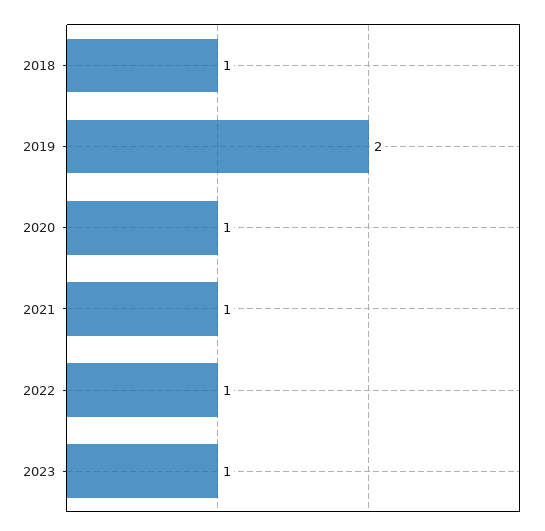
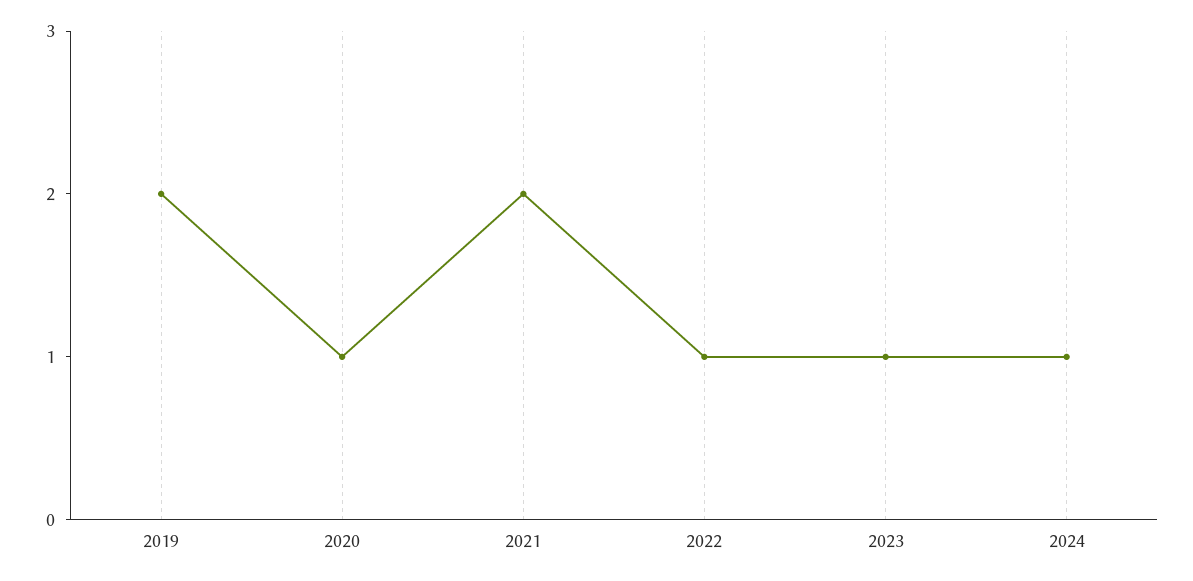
2018: 1 -> none
2021: 1 -> 2
2024: none -> 1

